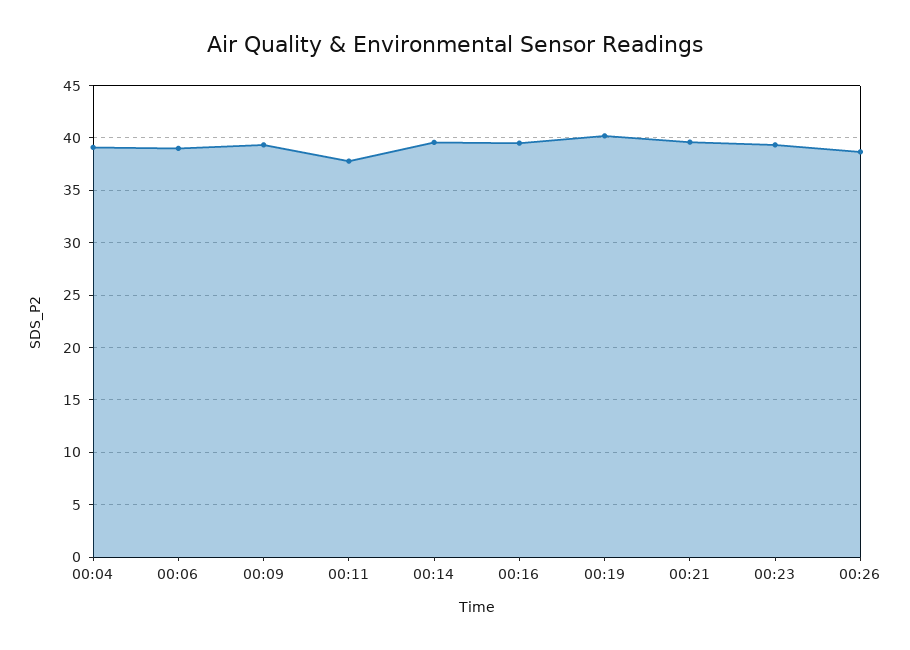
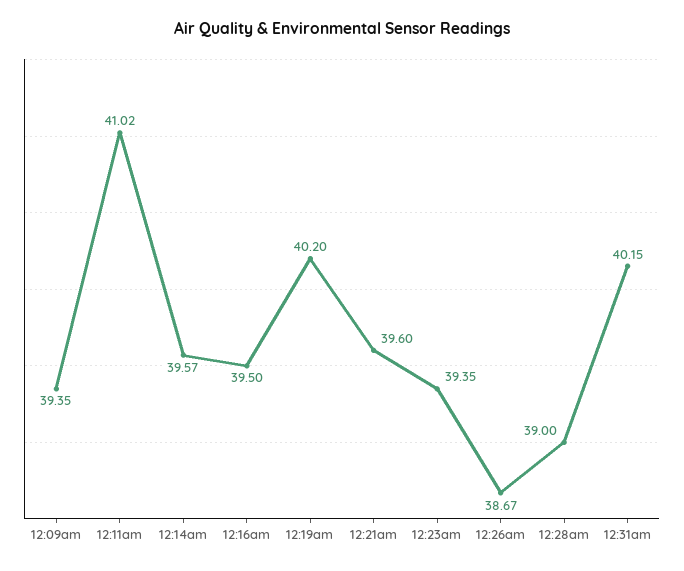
00:04: 39 -> none
00:06: 39 -> none
00:11: 38 -> 41.02
12:28am: none -> 39
12:31am: none -> 40.15

